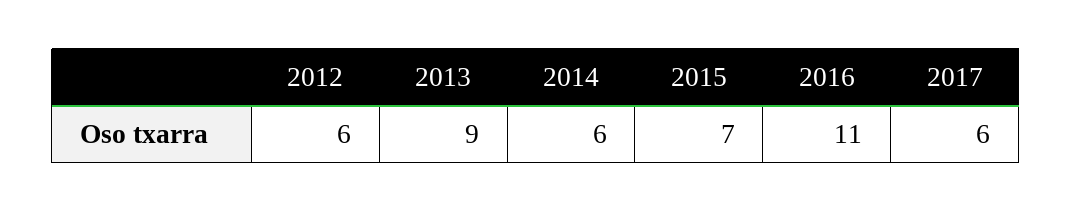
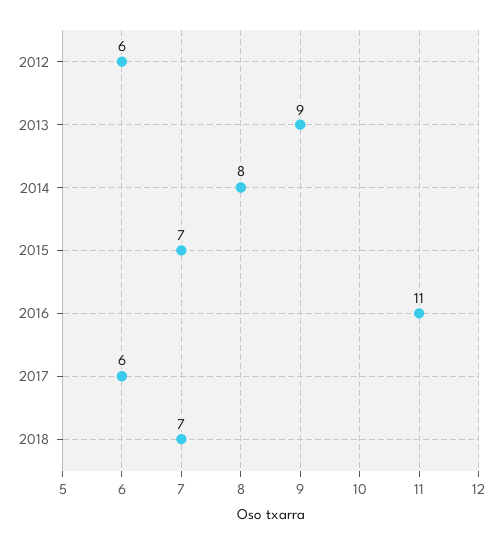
2014: 6 -> 8
2018: none -> 7

